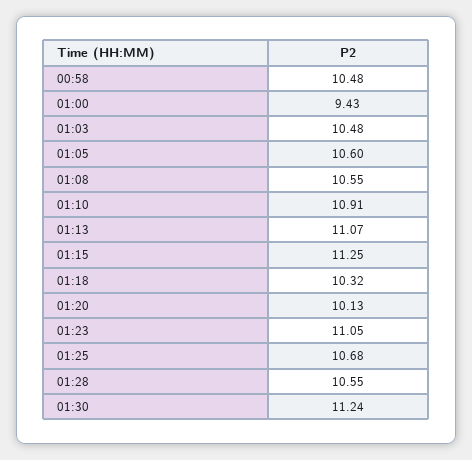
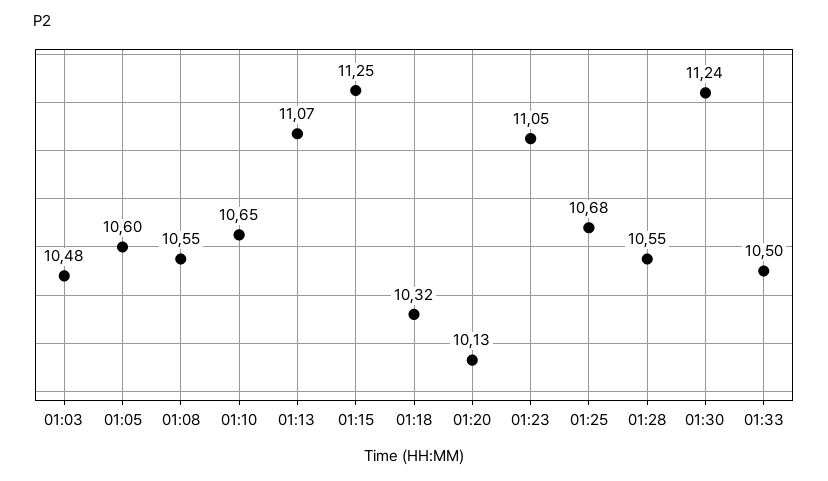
00:58: 10.48 -> none
01:00: 9.43 -> none
01:10: 10.91 -> 10.65
01:33: none -> 10.5

